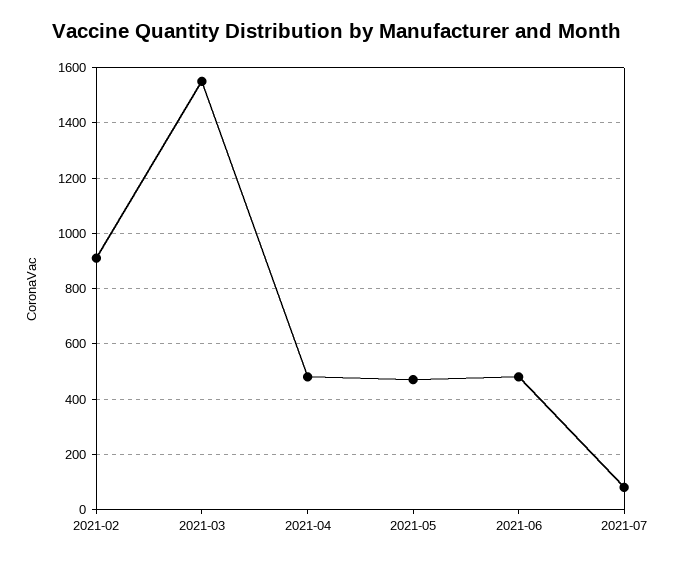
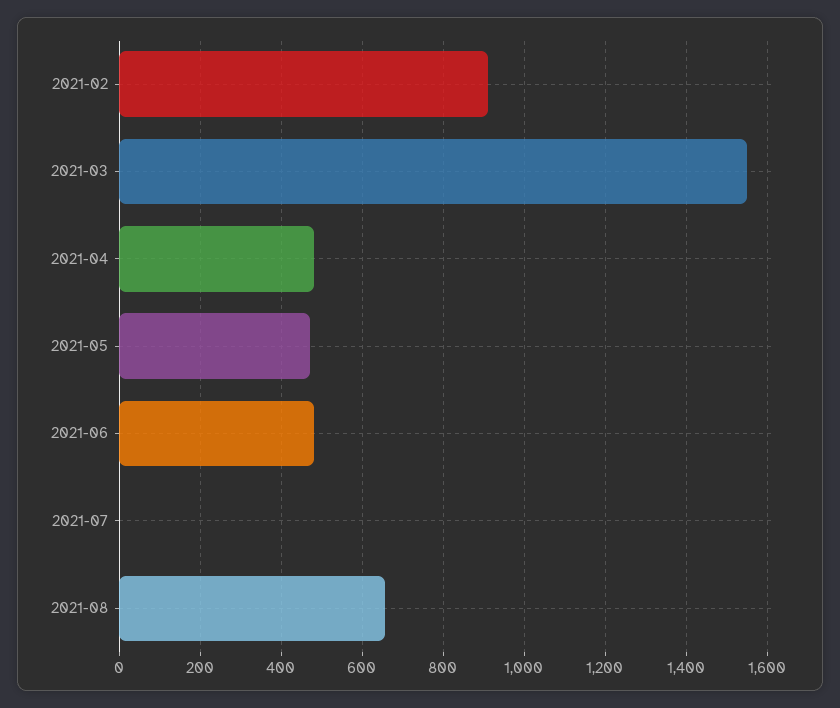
2021-07: 75 -> 0
2021-08: none -> 660

